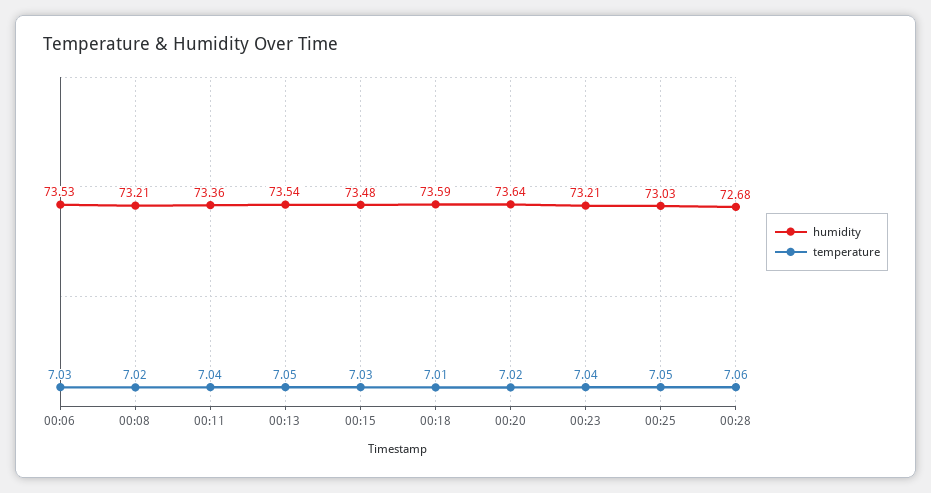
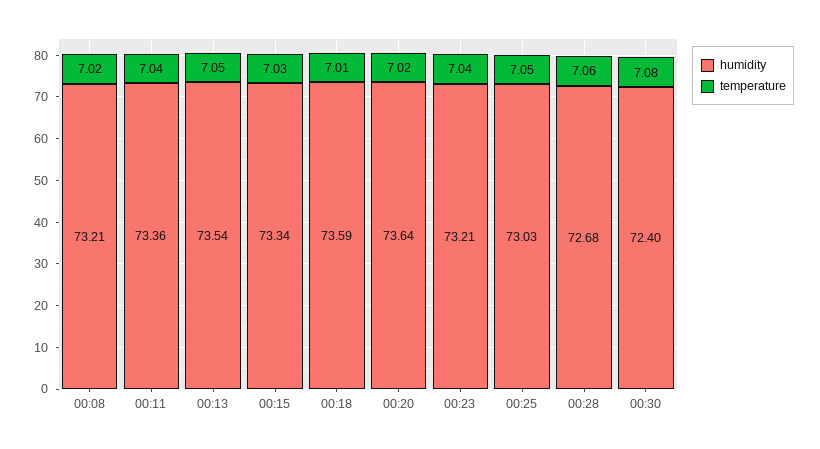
humidity, 00:06: 73.53 -> none
temperature, 00:06: 7.03 -> none
humidity, 00:15: 73.48 -> 73.34
humidity, 00:30: none -> 72.4
temperature, 00:30: none -> 7.08

